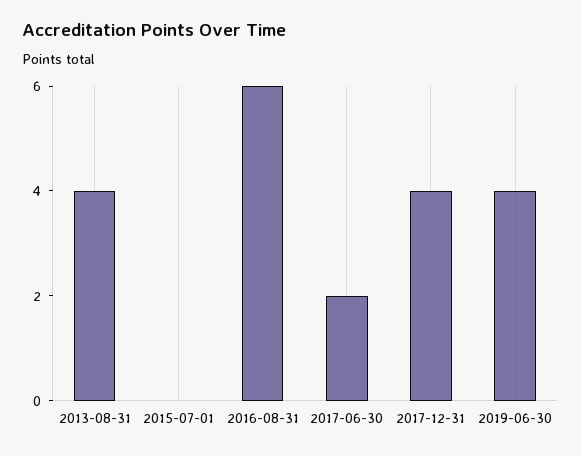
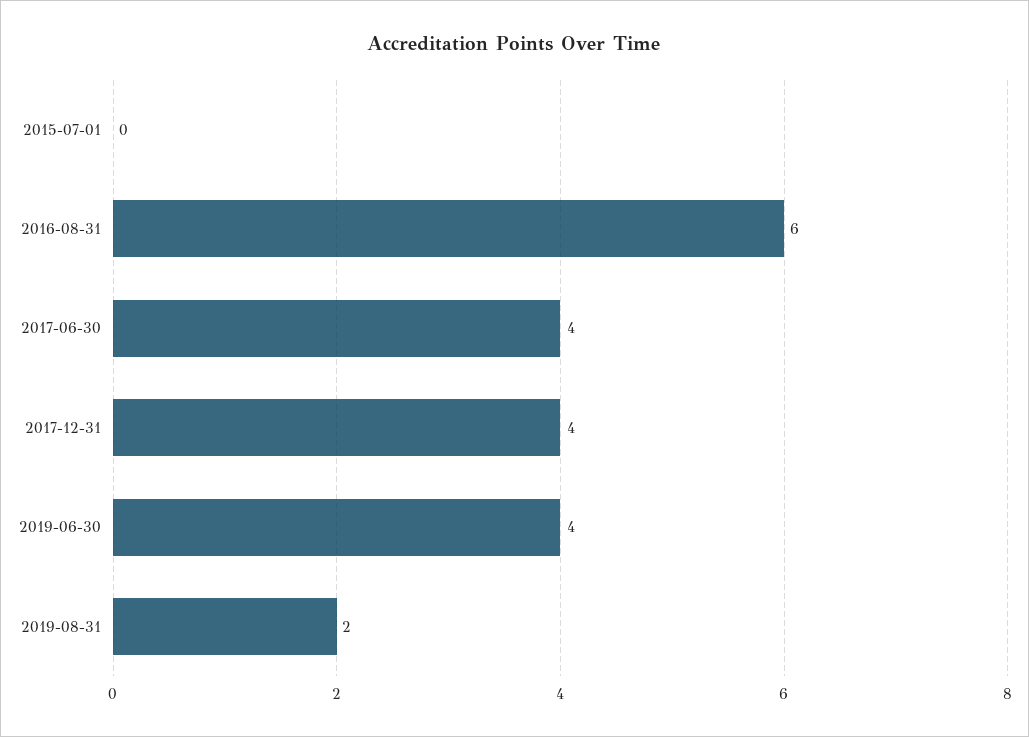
2013-08-31: 4 -> none
2017-06-30: 2 -> 4
2019-08-31: none -> 2

